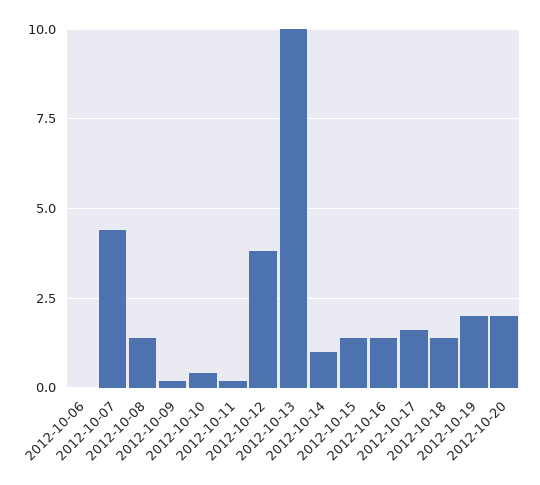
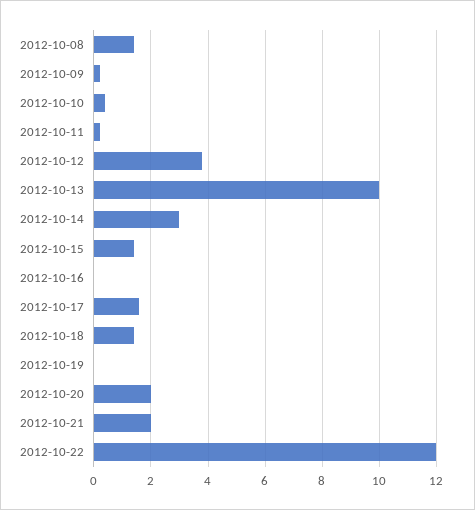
2012-10-06: 0 -> none
2012-10-07: 4.5 -> none
2012-10-14: 1 -> 3
2012-10-16: 1.5 -> 0
2012-10-19: 2 -> 0
2012-10-21: none -> 2
2012-10-22: none -> 12

